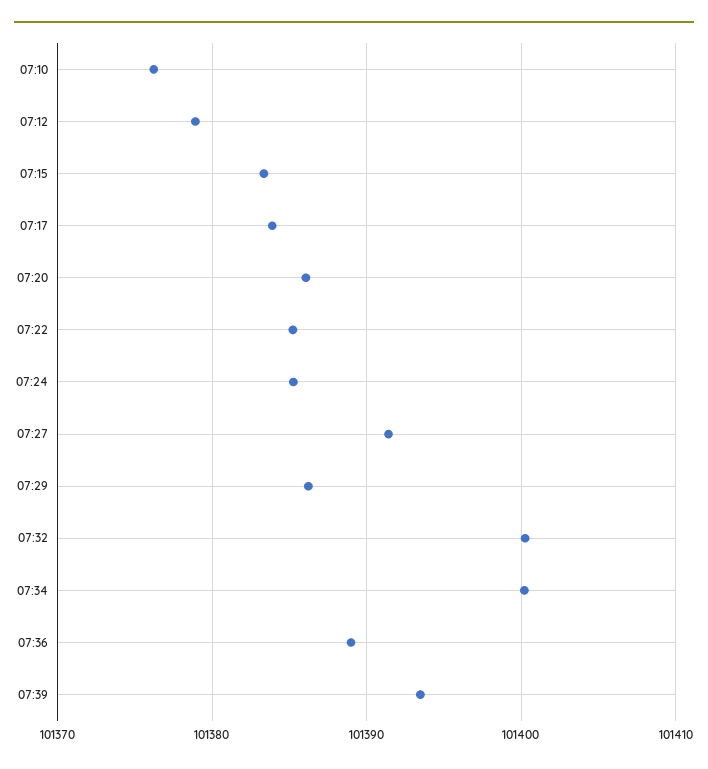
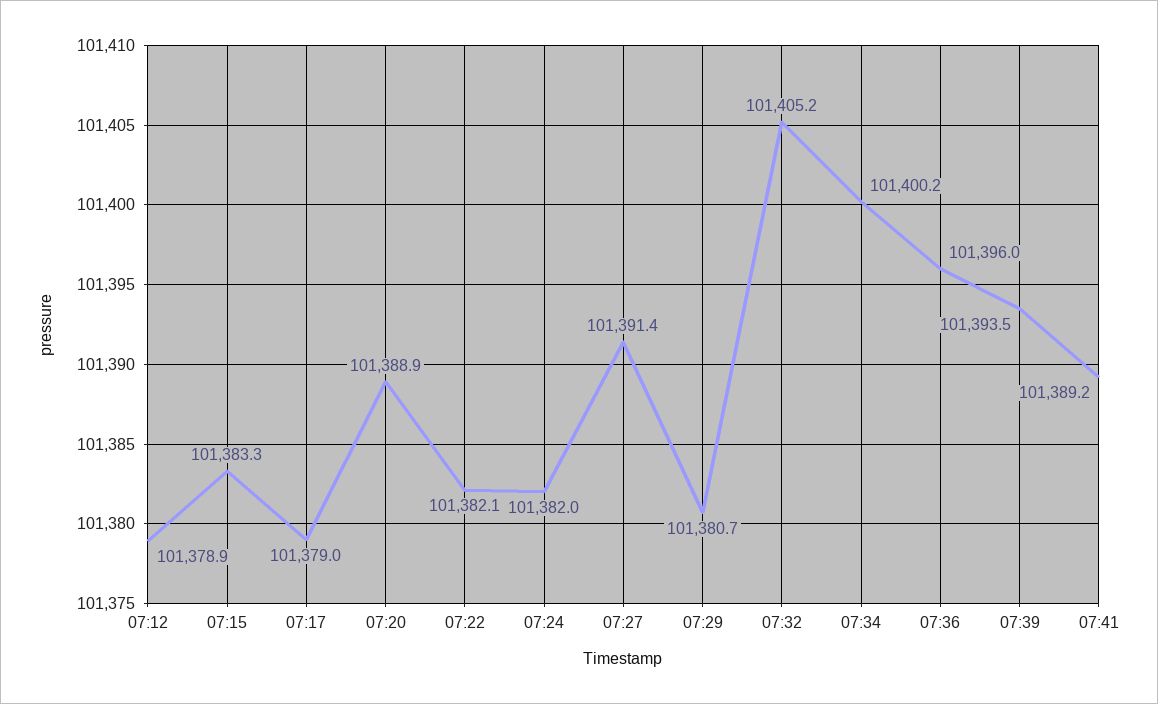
07:10: 101376 -> none
07:17: 101384 -> 101379
07:20: 101386 -> 101388.9
07:22: 101385 -> 101382.1
07:24: 101385 -> 101382
07:29: 101386 -> 101380.7
07:32: 101400 -> 101405.2
07:36: 101389 -> 101396
07:41: none -> 101389.2

